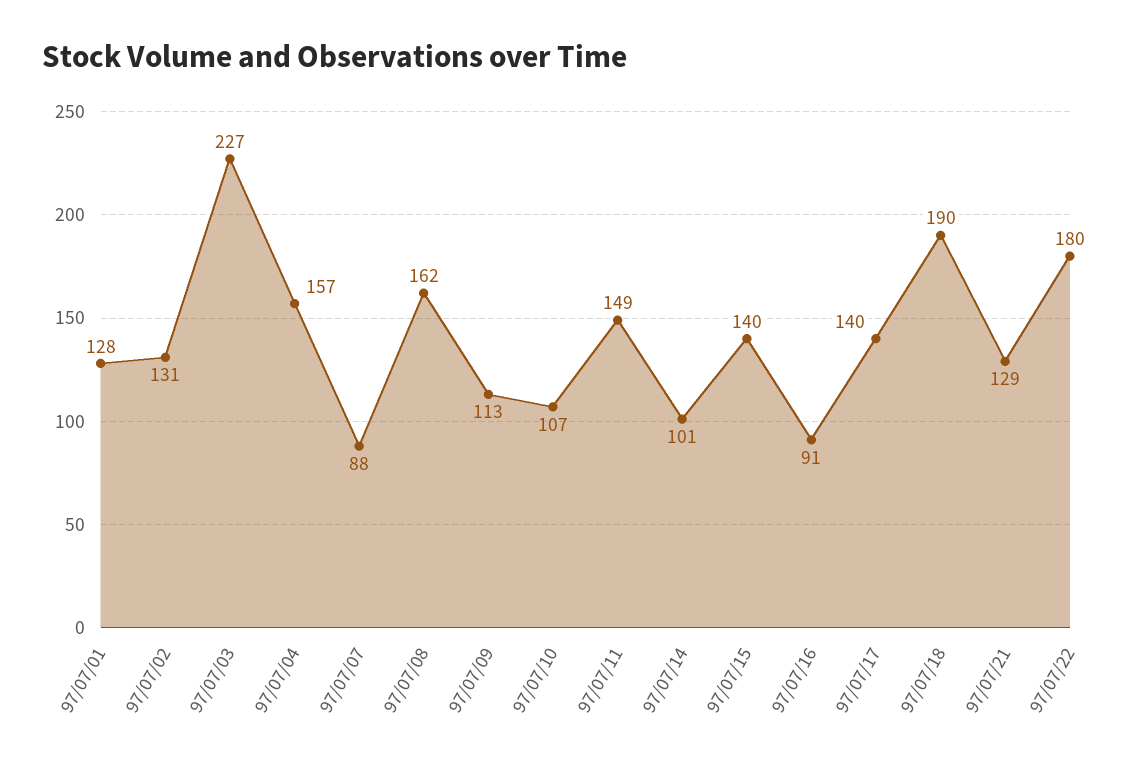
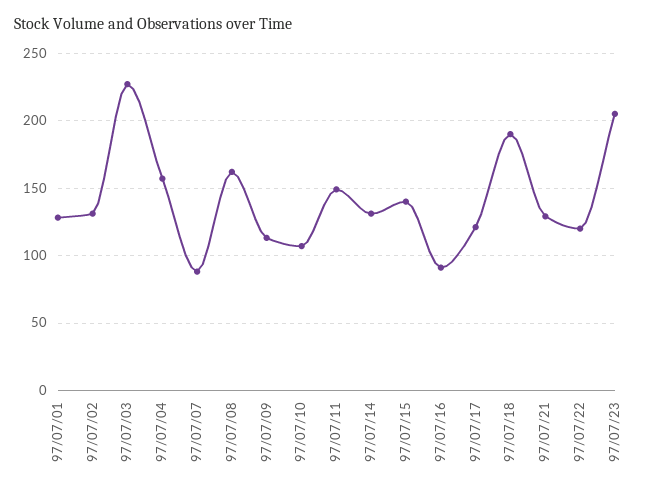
97/07/14: 101 -> 130
97/07/17: 140 -> 120
97/07/22: 180 -> 120
97/07/23: none -> 205

